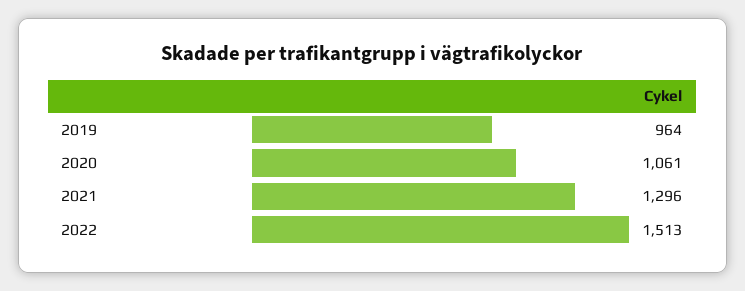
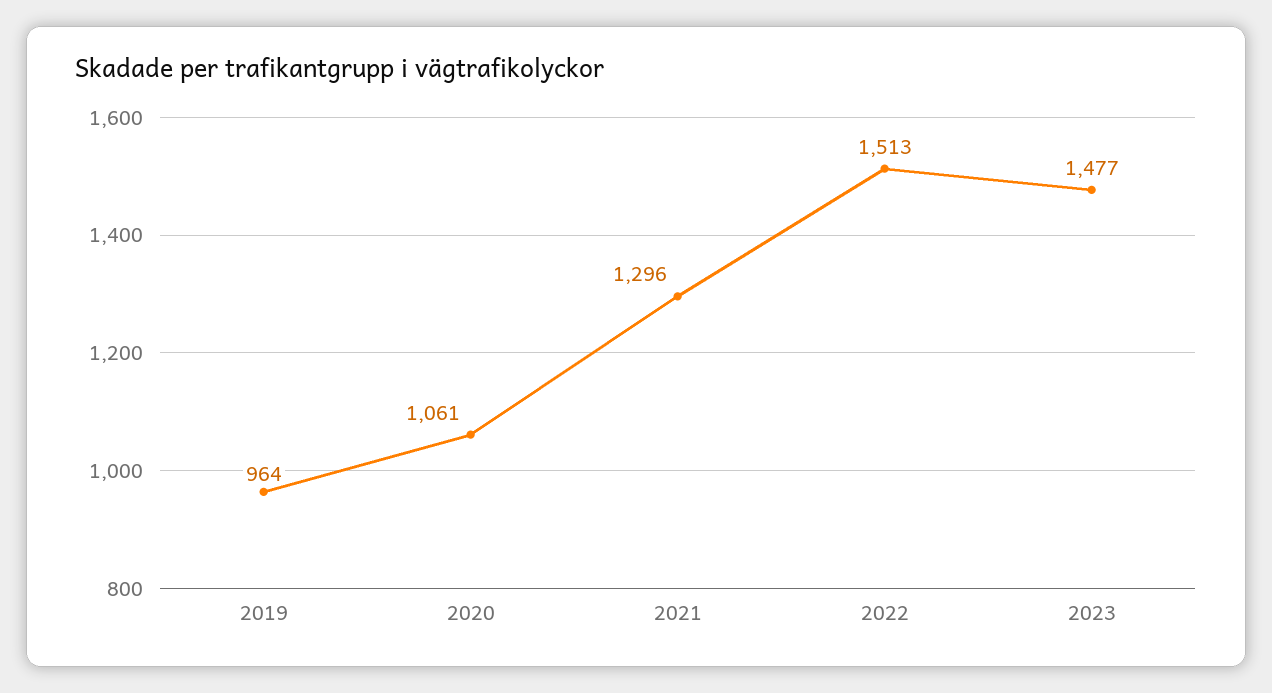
2023: none -> 1477

